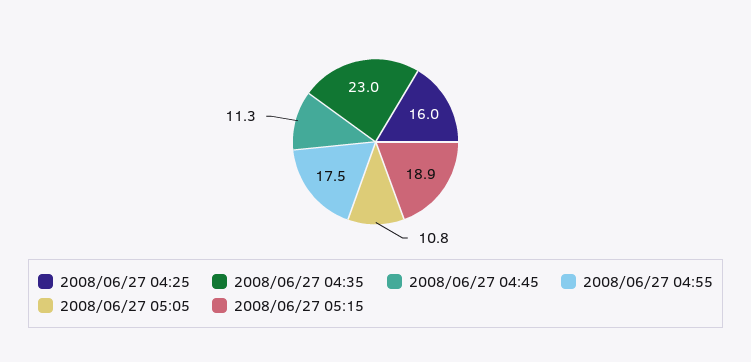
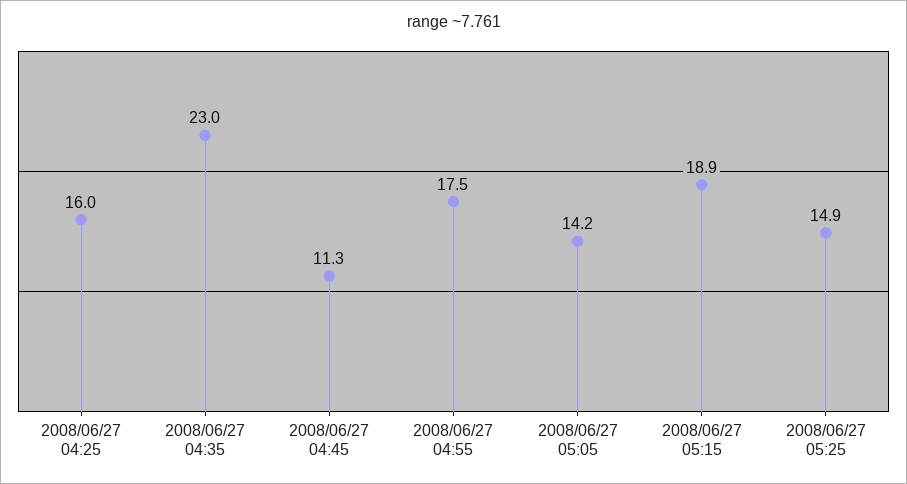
2008/06/27 05:05: 10.8 -> 14.2
2008/06/27 05:25: none -> 14.9

